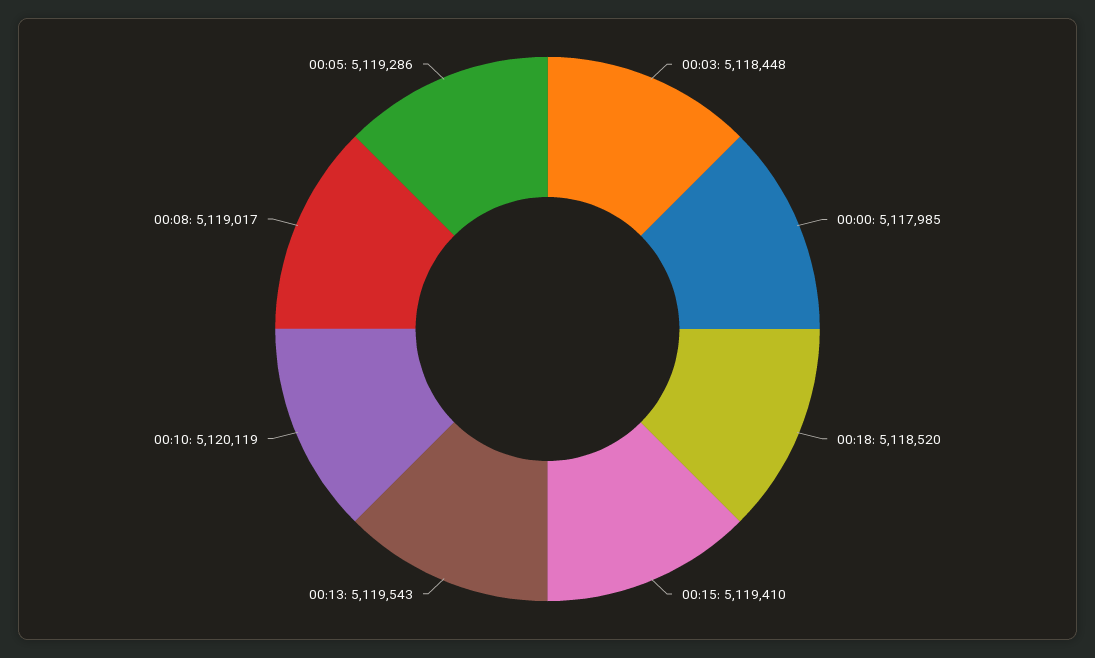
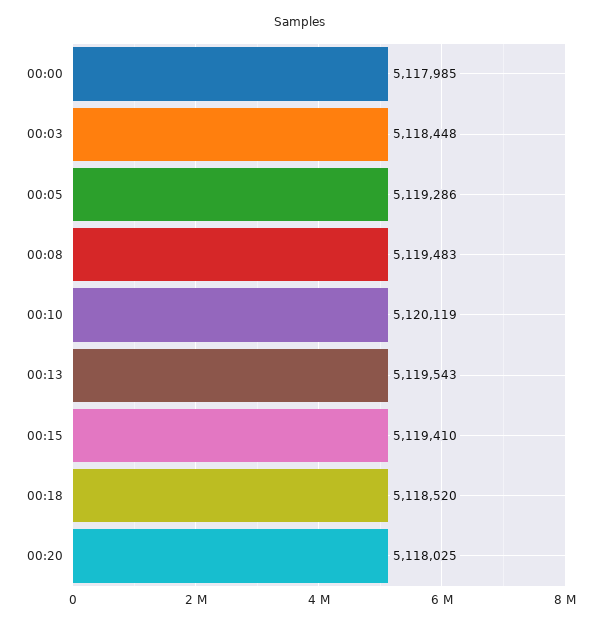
00:08: 5119017 -> 5119483
00:20: none -> 5118025

